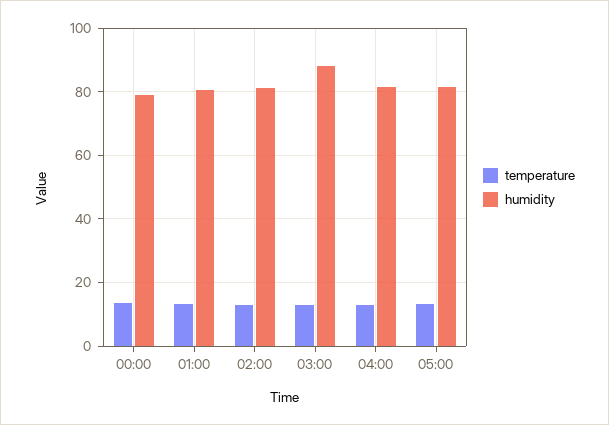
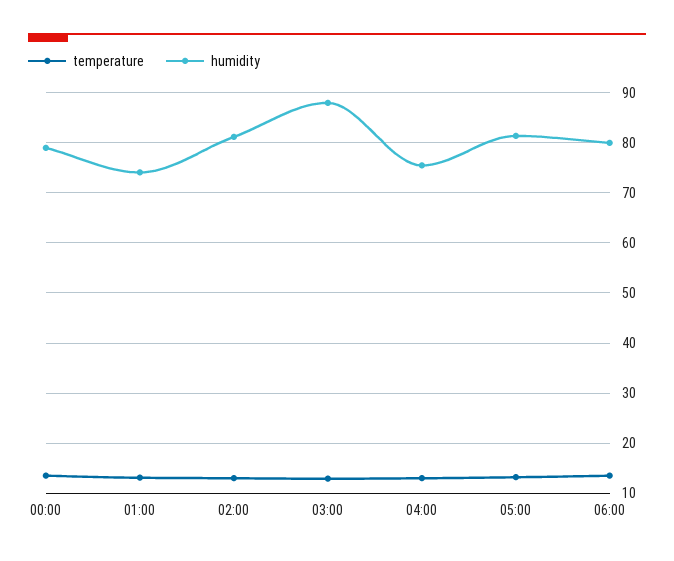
humidity, 01:00: 80 -> 74
humidity, 04:00: 82 -> 76
temperature, 06:00: none -> 14
humidity, 06:00: none -> 80

